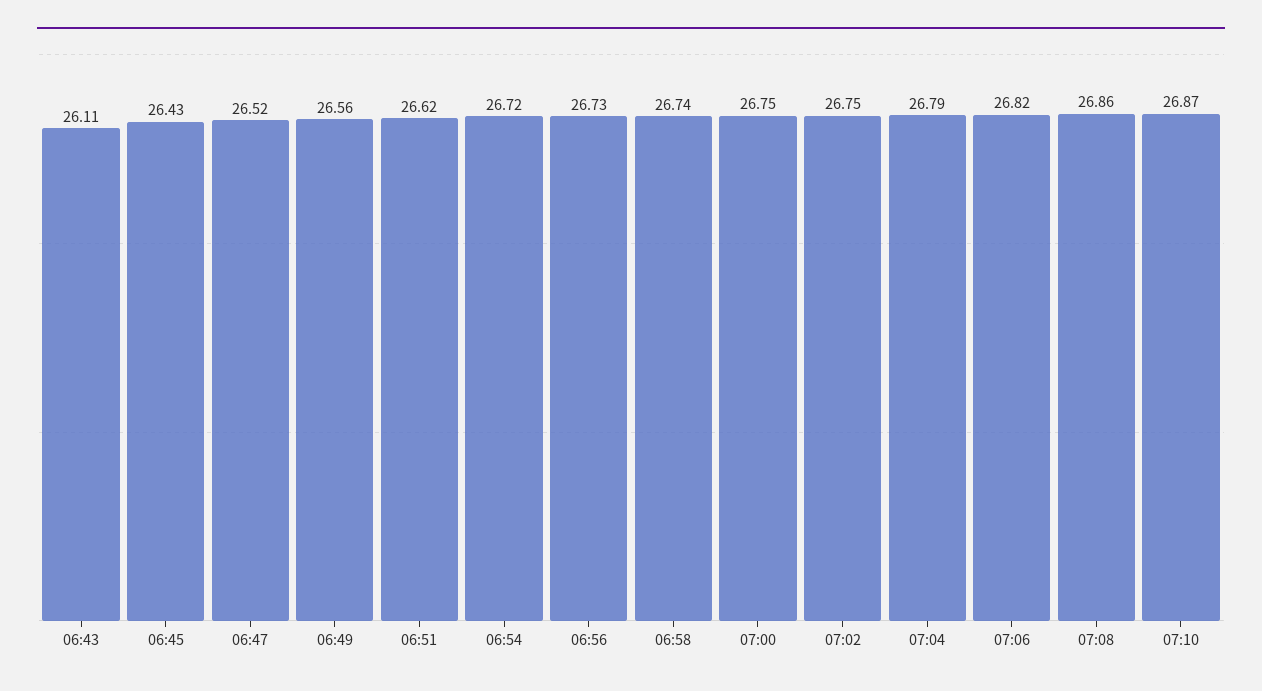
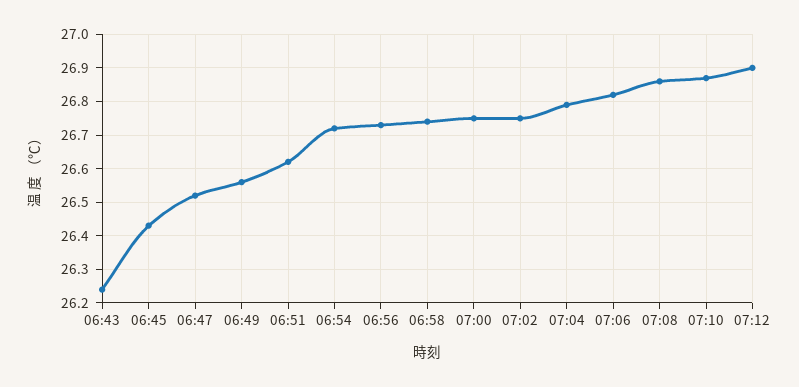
06:43: 26.11 -> 26.25
07:12: none -> 26.9

